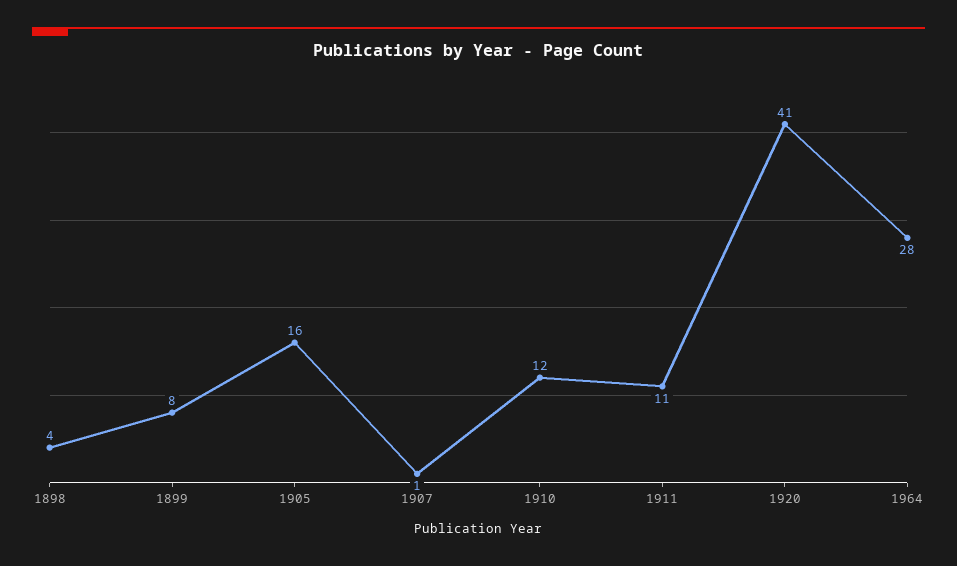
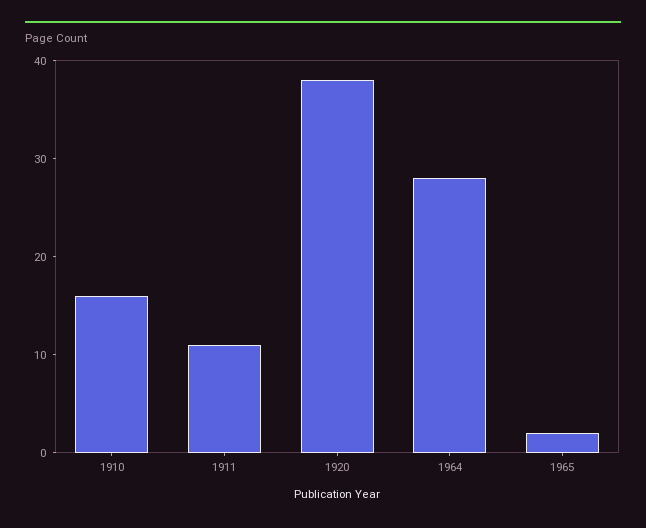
1898: 4 -> none
1899: 8 -> none
1905: 16 -> none
1907: 1 -> none
1910: 12 -> 16
1920: 41 -> 38
1965: none -> 2

